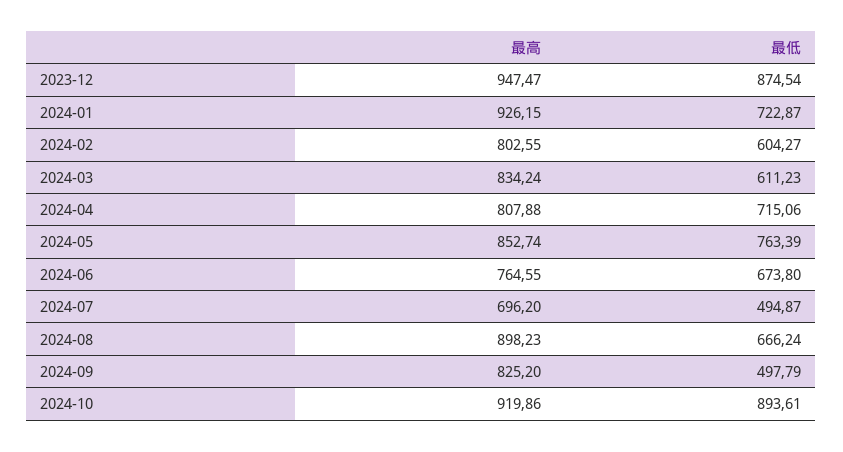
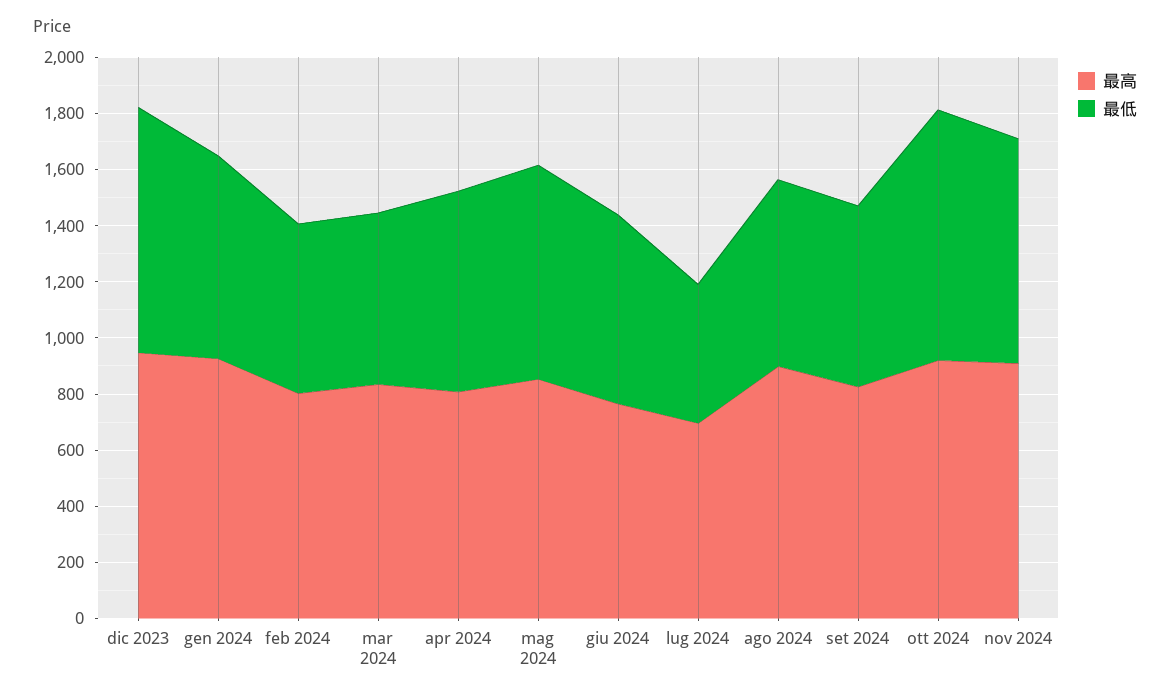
最低, 2024-09: 497.79 -> 650
最高, nov 2024: none -> 900
最低, nov 2024: none -> 800

